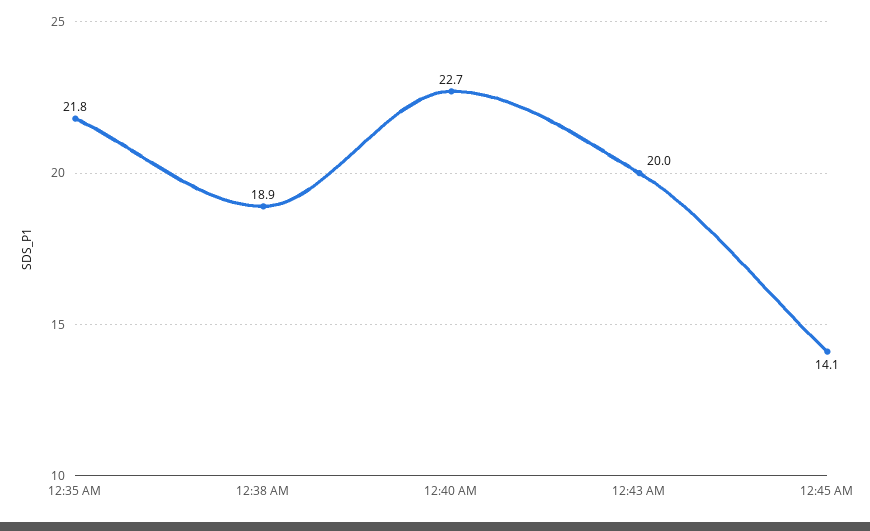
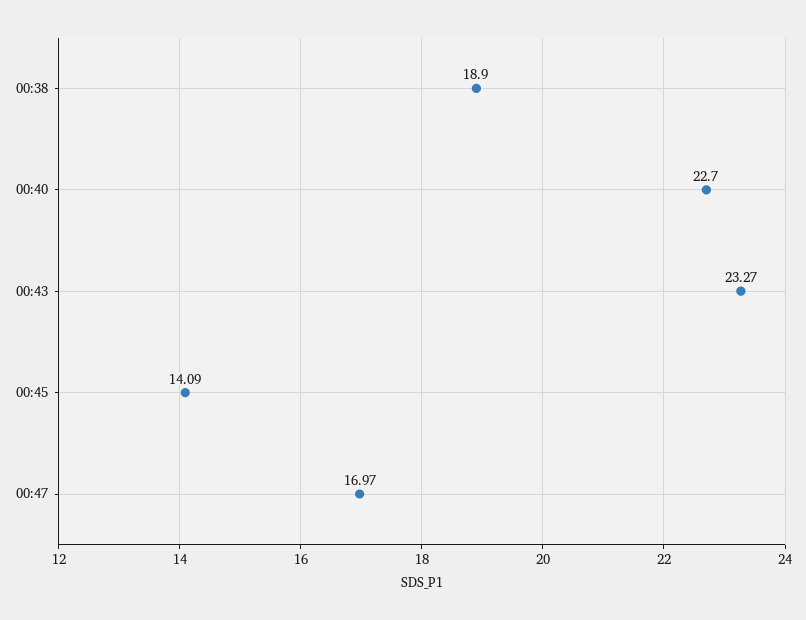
12:35 AM: 21.8 -> none
12:43 AM: 20 -> 23.27
00:47: none -> 16.97

